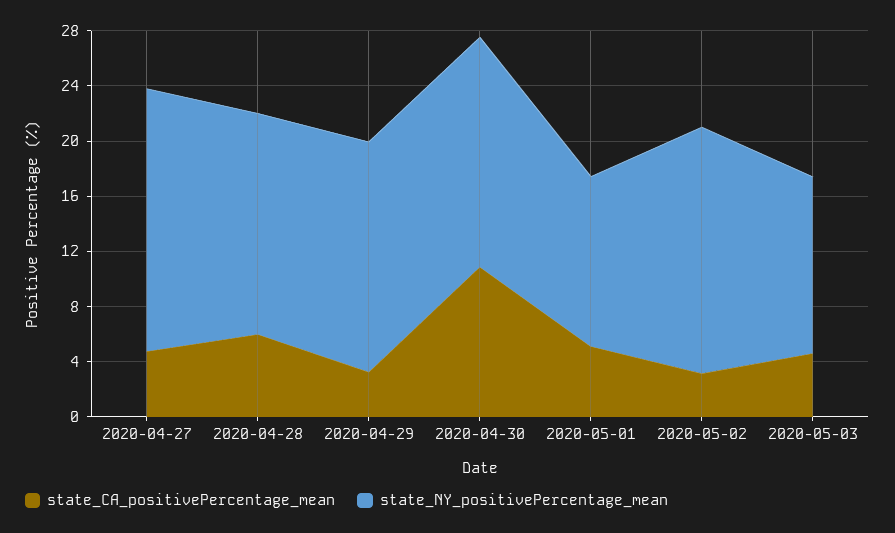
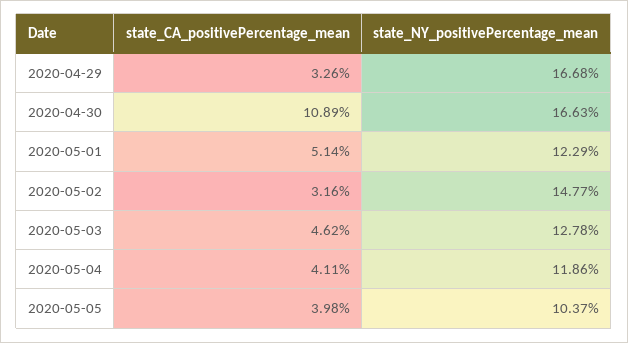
state_CA_positivePercentage_mean, 2020-04-27: 5 -> none
state_NY_positivePercentage_mean, 2020-04-27: 19 -> none
state_CA_positivePercentage_mean, 2020-04-28: 6 -> none
state_NY_positivePercentage_mean, 2020-04-28: 16 -> none
state_NY_positivePercentage_mean, 2020-05-02: 18 -> 14.77
state_CA_positivePercentage_mean, 2020-05-04: none -> 4.11
state_NY_positivePercentage_mean, 2020-05-04: none -> 11.86
state_CA_positivePercentage_mean, 2020-05-05: none -> 3.98
state_NY_positivePercentage_mean, 2020-05-05: none -> 10.37

